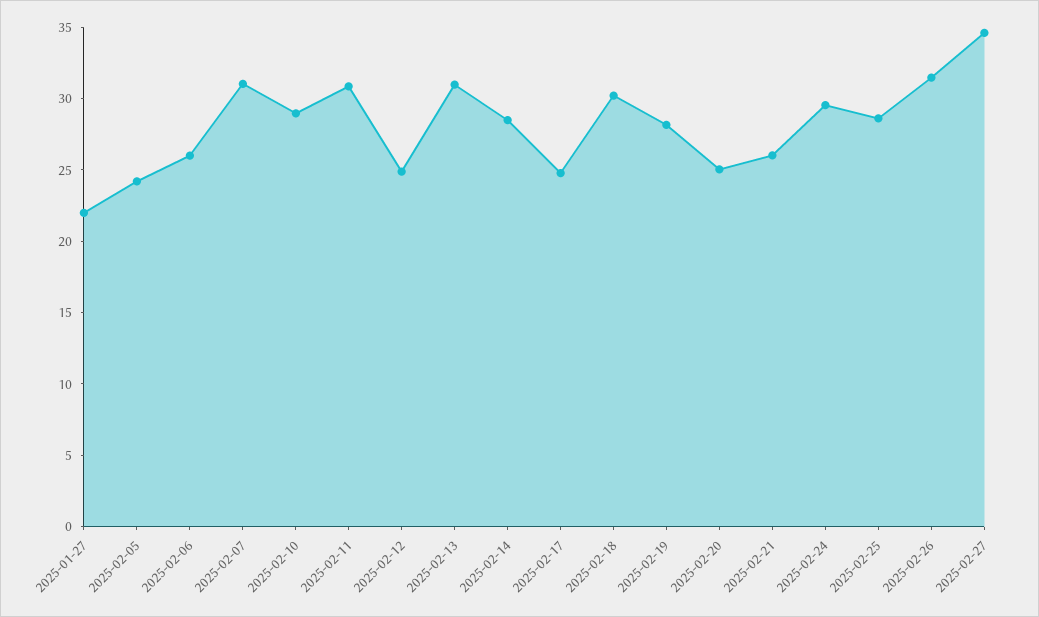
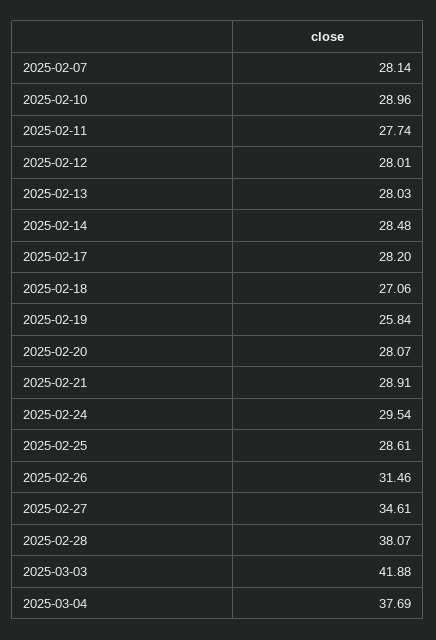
2025-01-27: 22 -> none
2025-02-05: 24 -> none
2025-02-06: 26 -> none
2025-02-07: 31 -> 28.14
2025-02-11: 31 -> 27.74
2025-02-12: 25 -> 28.01
2025-02-13: 31 -> 28.03
2025-02-17: 25 -> 28.2
2025-02-18: 30 -> 27.06
2025-02-19: 28 -> 25.84
2025-02-20: 25 -> 28.07
2025-02-21: 26 -> 28.91
2025-02-28: none -> 38.07
2025-03-03: none -> 41.88
2025-03-04: none -> 37.69

